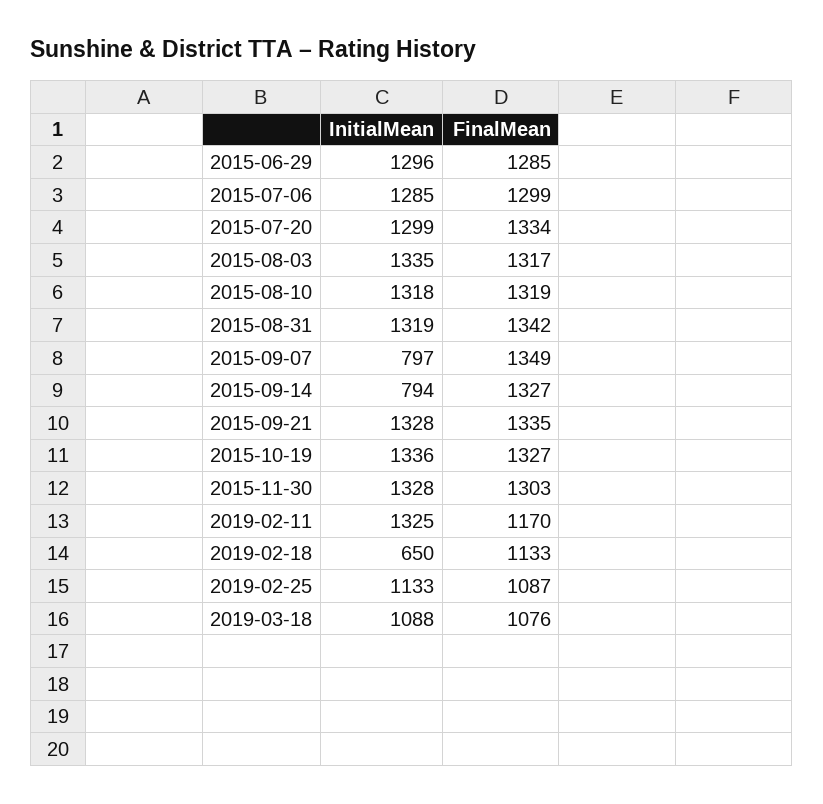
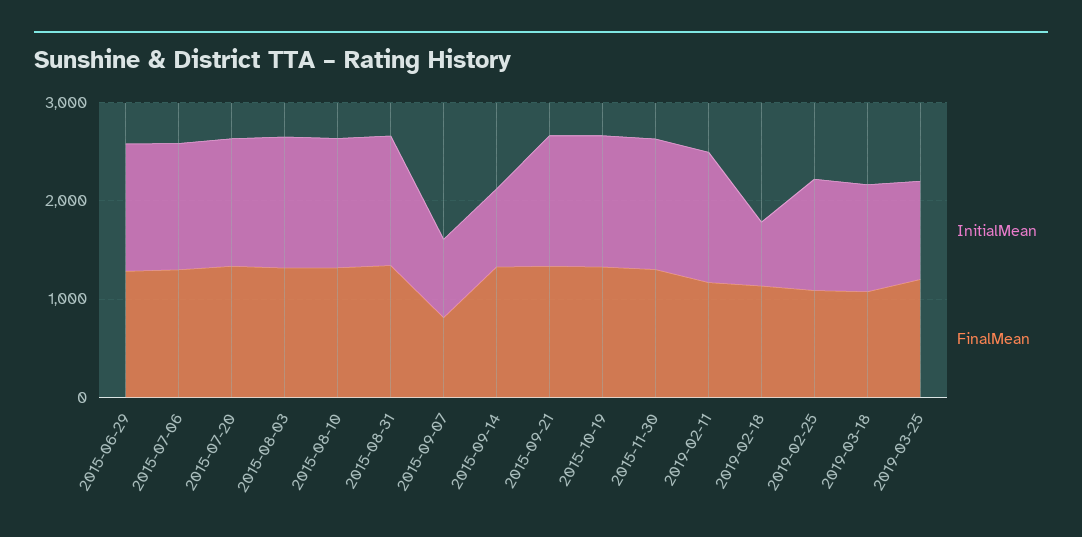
FinalMean, 2015-09-07: 1349 -> 800
InitialMean, 2019-03-25: none -> 1000
FinalMean, 2019-03-25: none -> 1200

